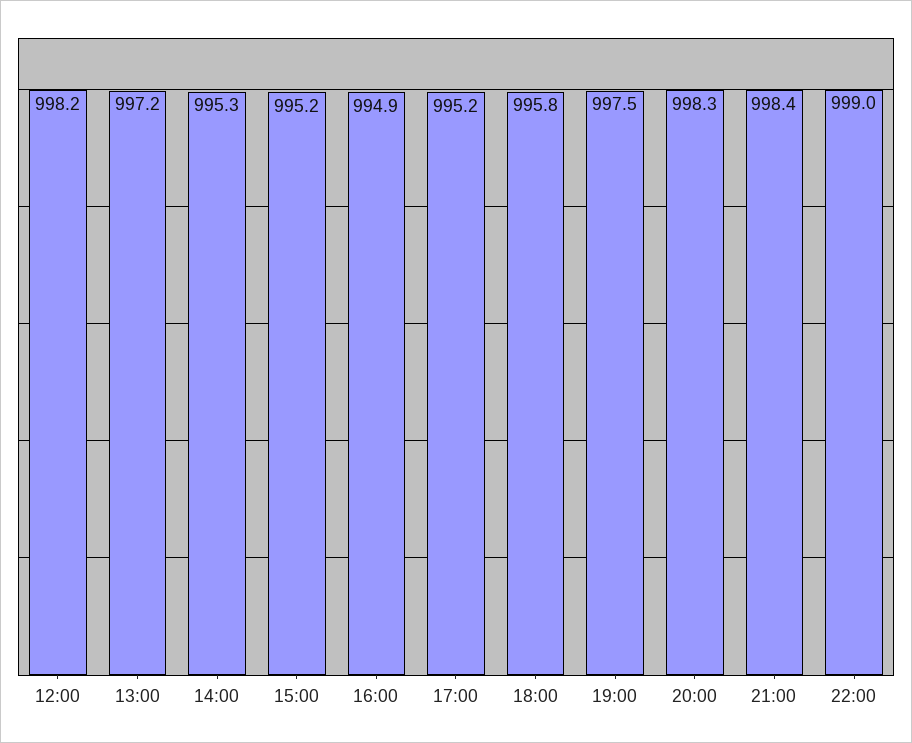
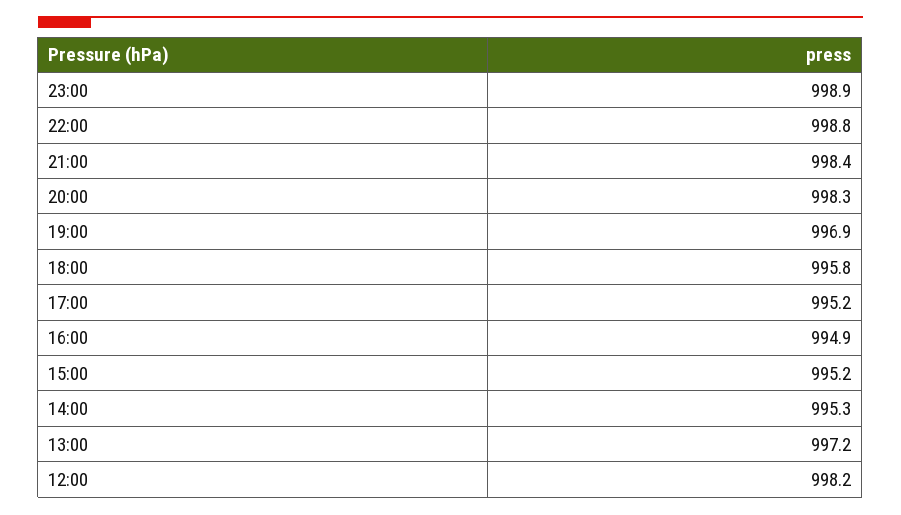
19:00: 997.5 -> 996.9
22:00: 999 -> 998.8
23:00: none -> 998.9

